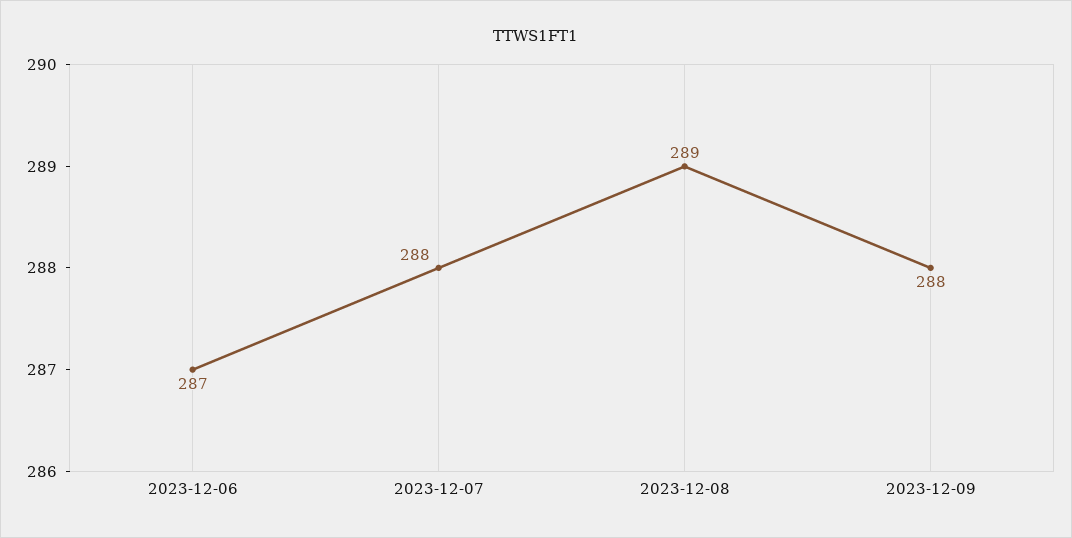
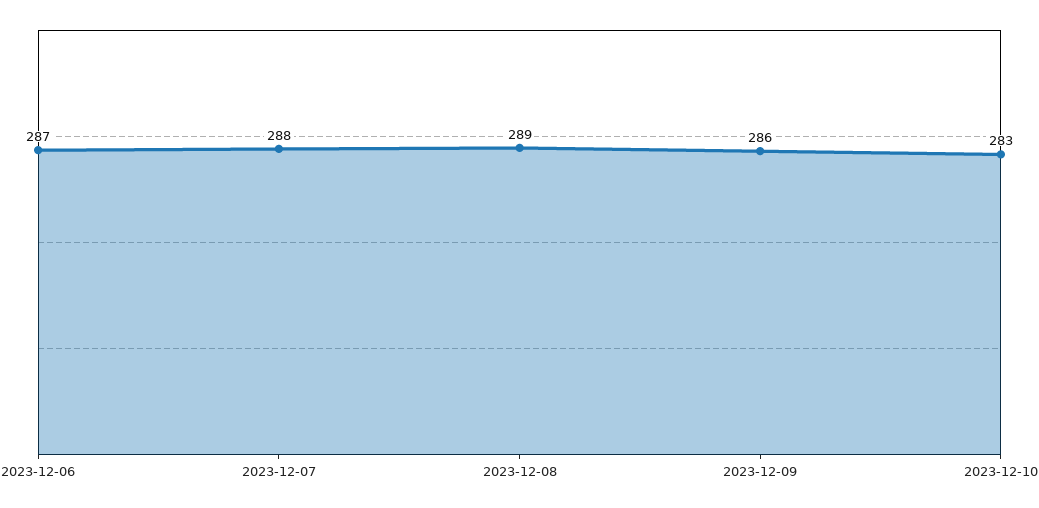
2023-12-09: 288 -> 286
2023-12-10: none -> 283

